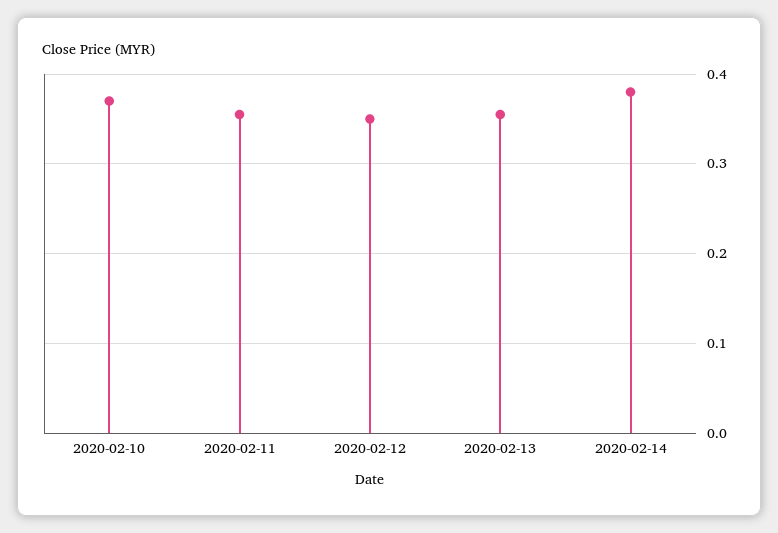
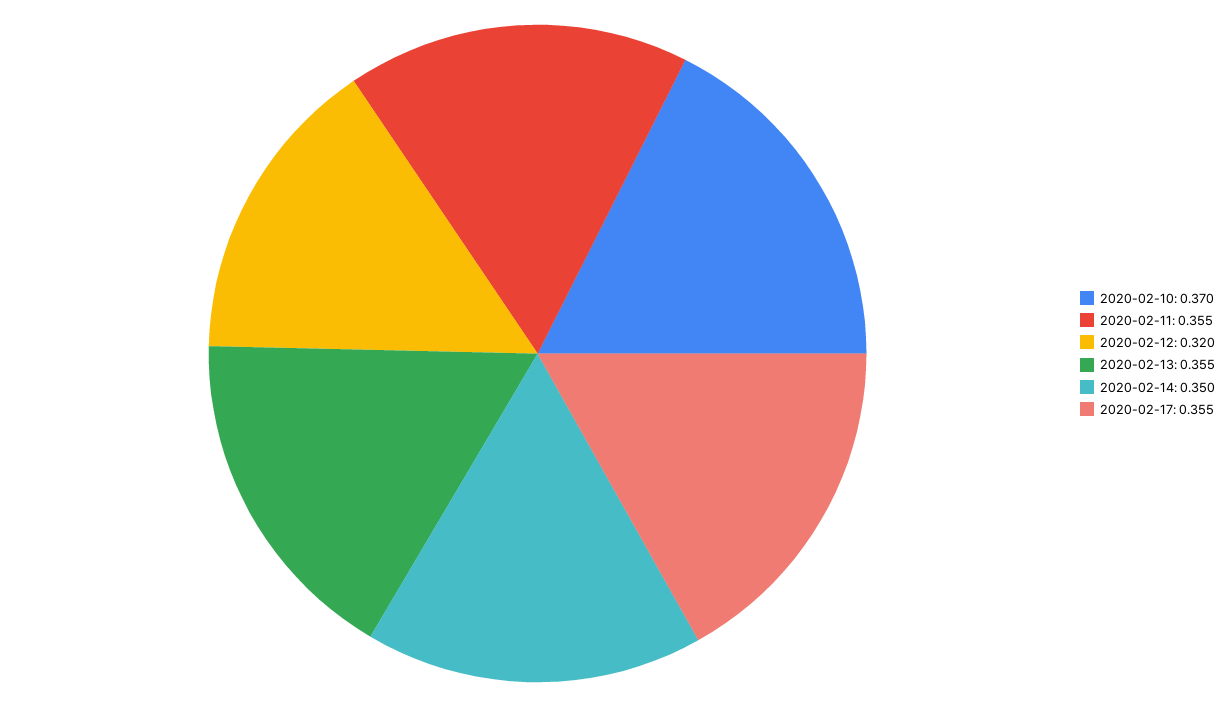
2020-02-12: 0.35 -> 0.32
2020-02-14: 0.38 -> 0.35
2020-02-17: none -> 0.355

